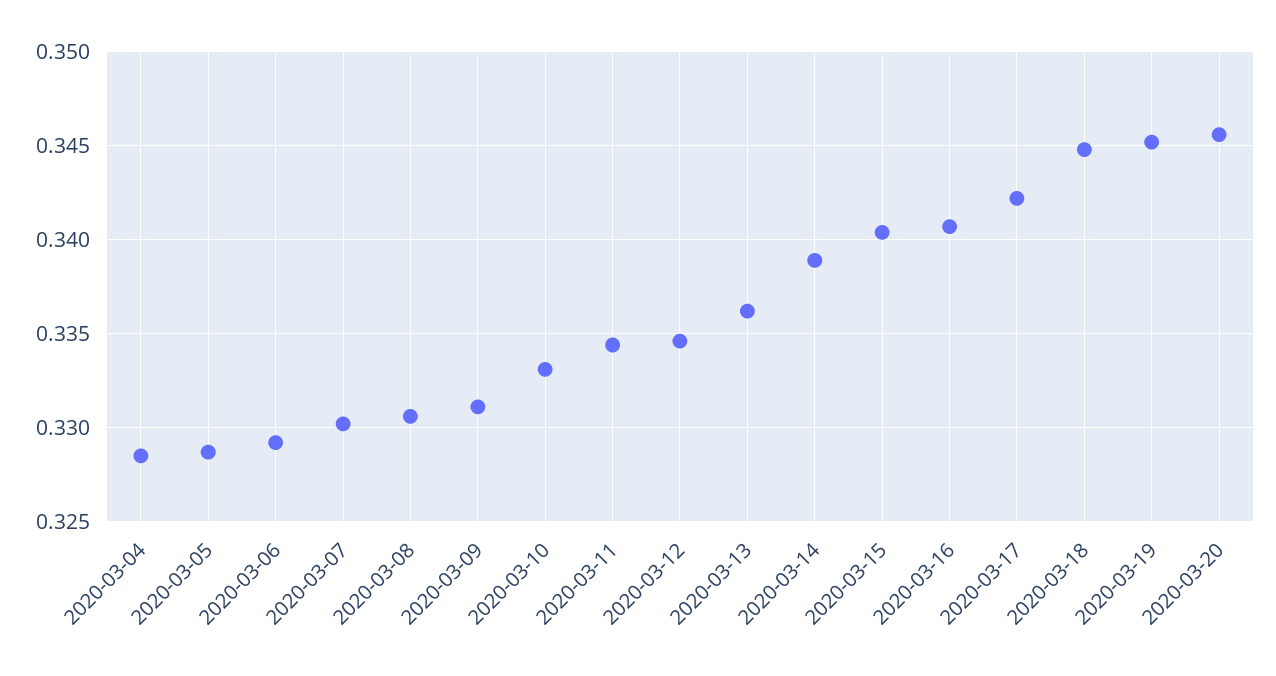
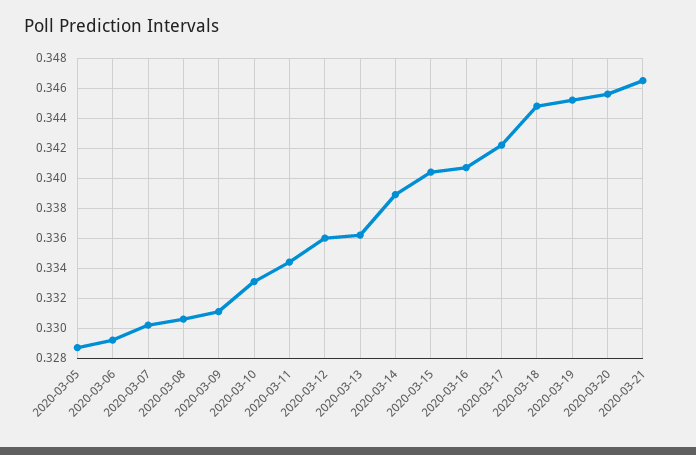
2020-03-04: 0.3285 -> none
2020-03-12: 0.3345 -> 0.336
2020-03-21: none -> 0.3465

